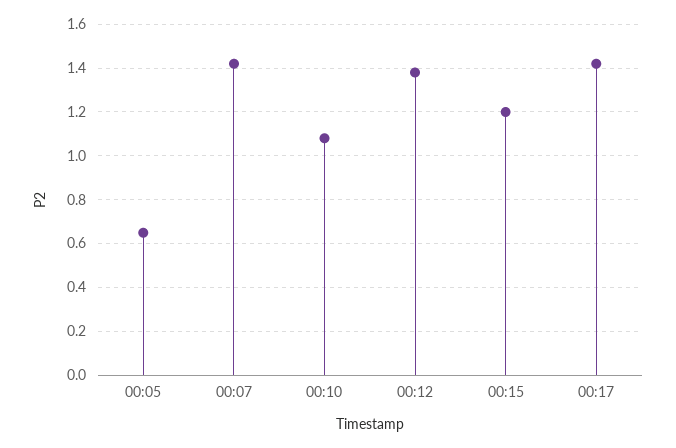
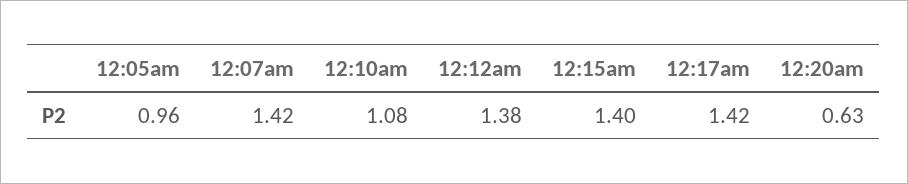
00:05: 0.65 -> 0.96
00:15: 1.2 -> 1.4
12:20am: none -> 0.63

